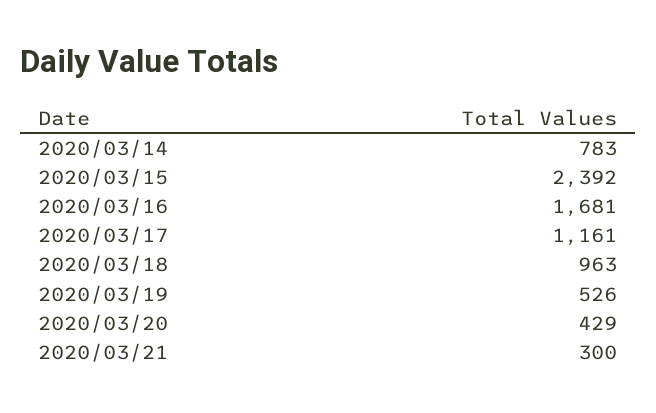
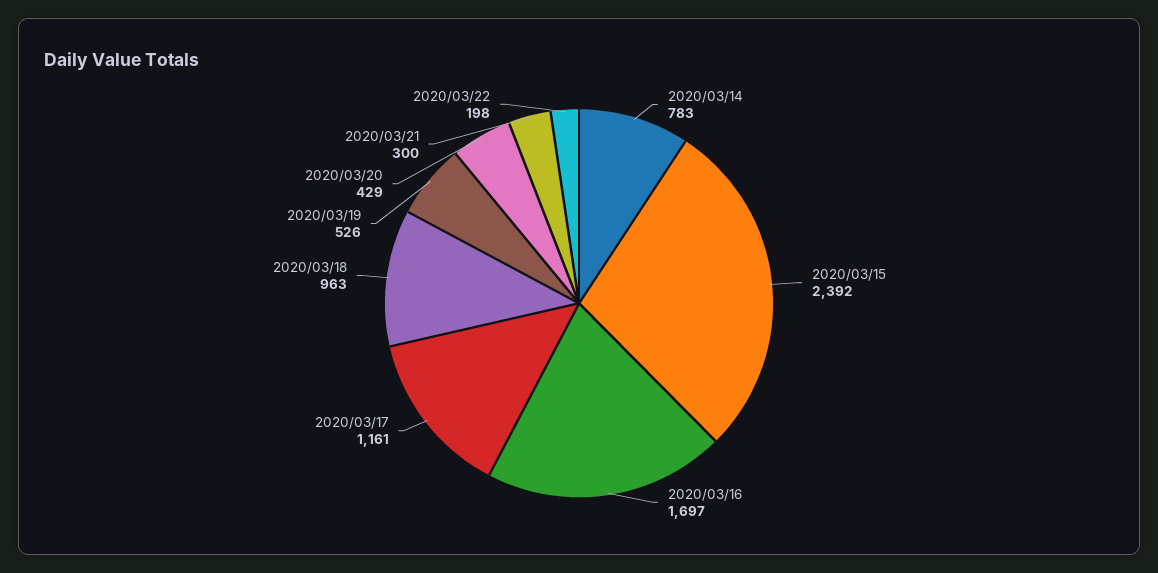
2020/03/16: 1681 -> 1697
2020/03/22: none -> 198

